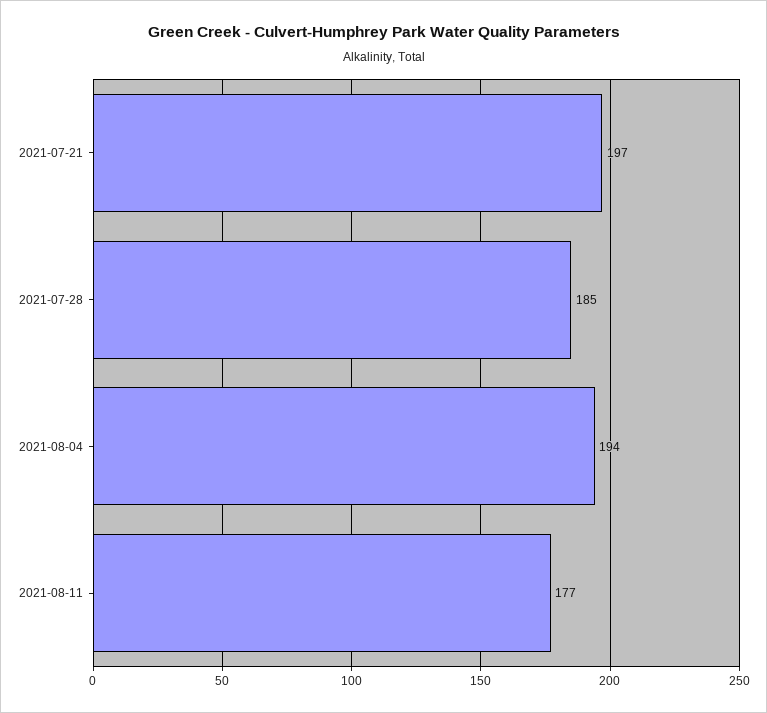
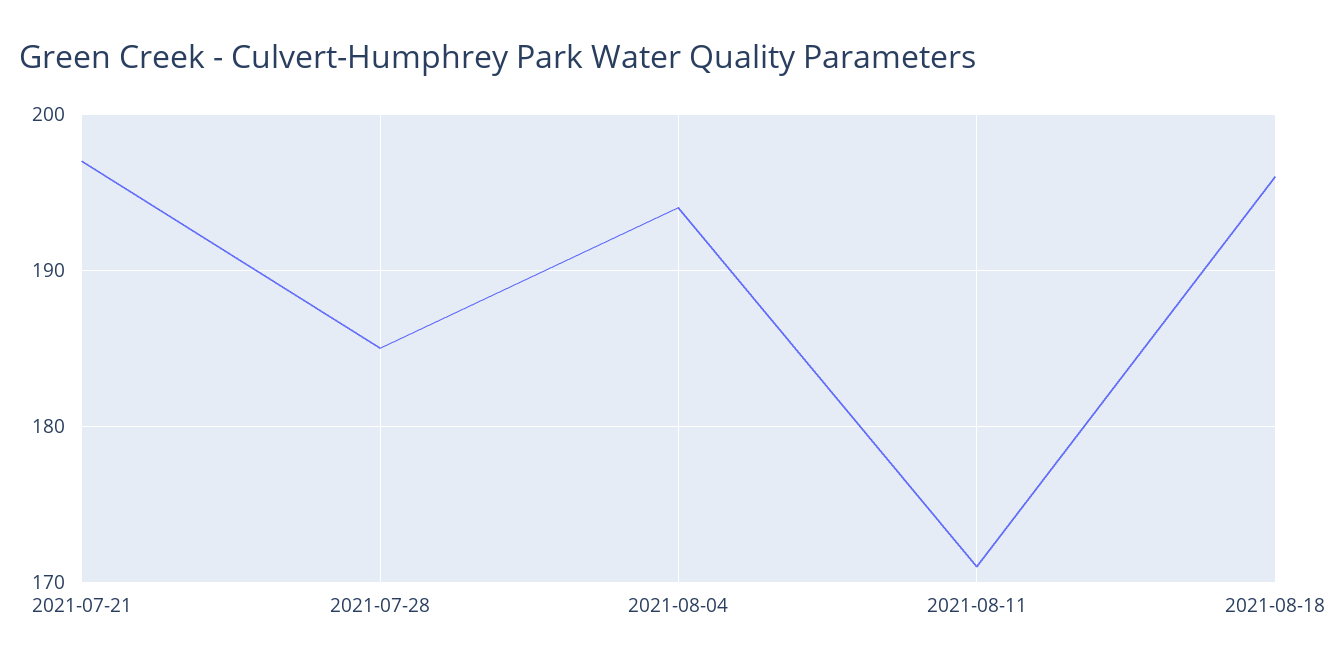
2021-08-11: 177 -> 171
2021-08-18: none -> 196

